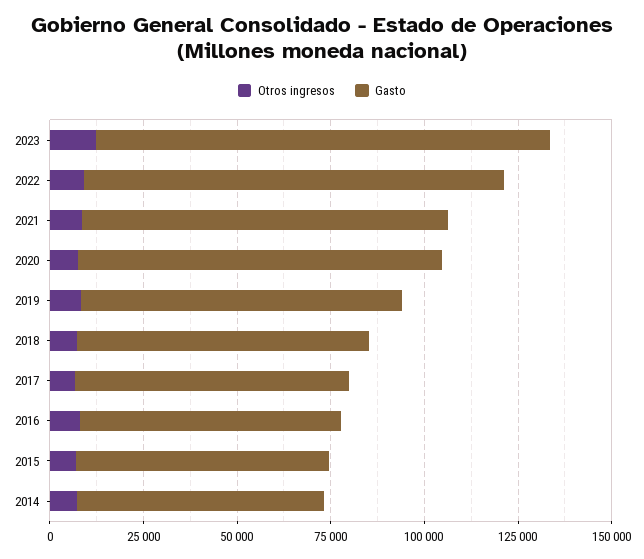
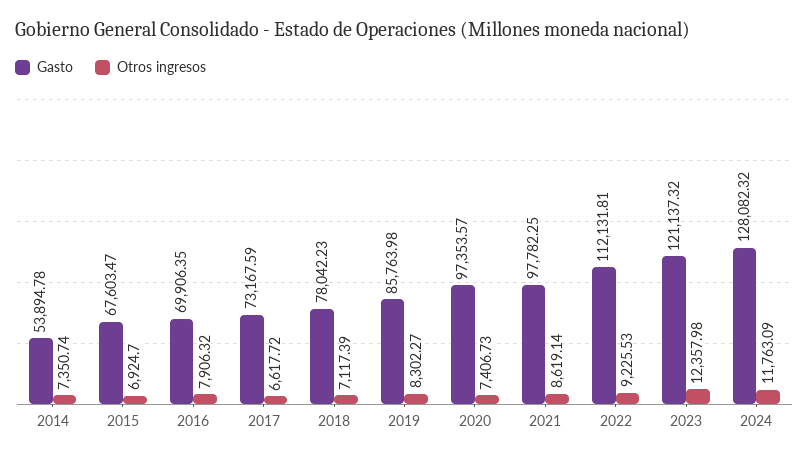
Gasto, 2014: 65000 -> 53894.78
Gasto, 2024: none -> 128082.32
Otros ingresos, 2024: none -> 11763.09

